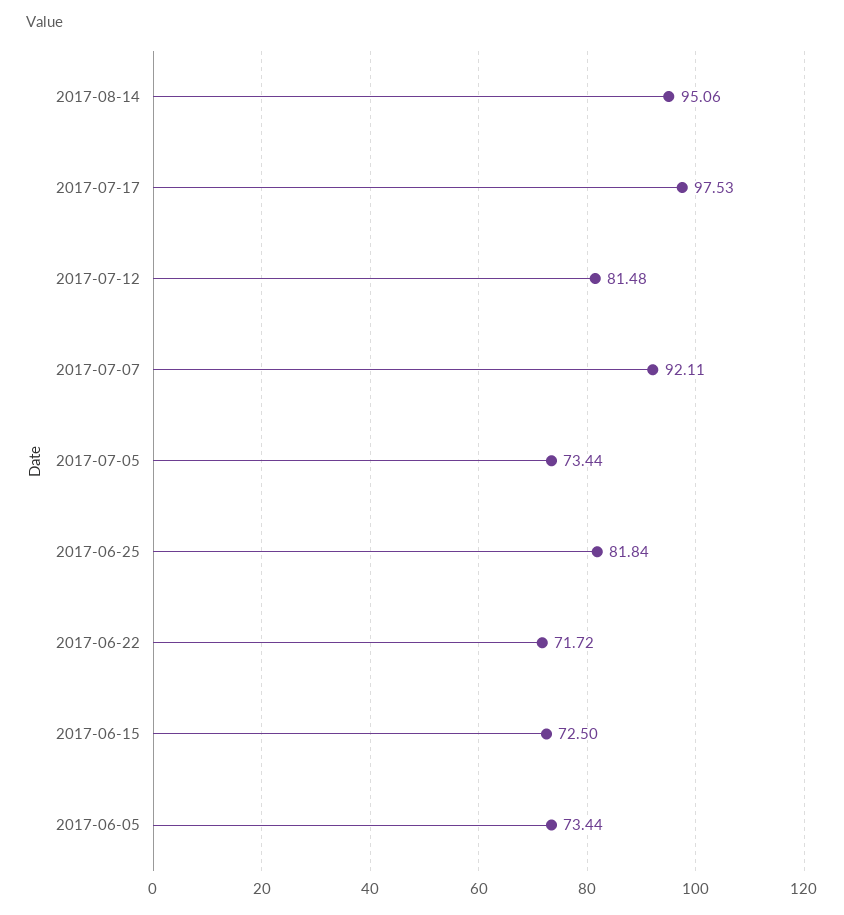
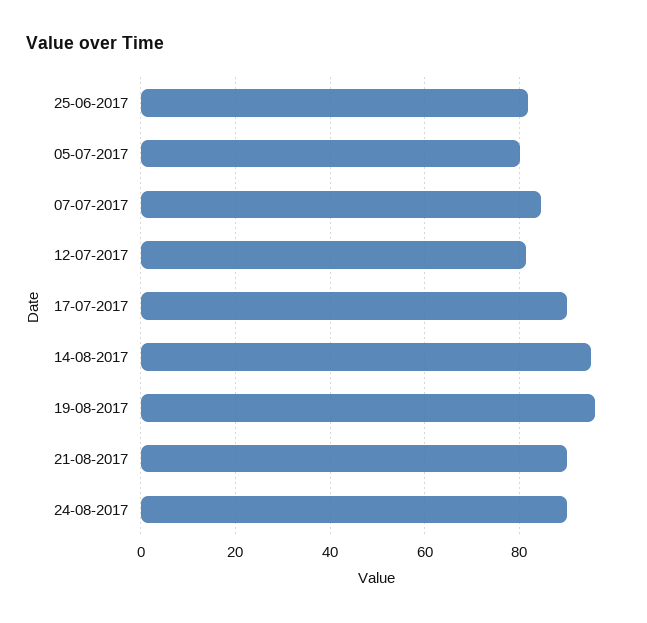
2017-07-17: 97.53 -> 90
2017-07-07: 92.11 -> 84
2017-07-05: 73.44 -> 80
2017-06-22: 71.72 -> none
2017-06-15: 72.5 -> none
2017-06-05: 73.44 -> none
19-08-2017: none -> 96
21-08-2017: none -> 90
24-08-2017: none -> 90

